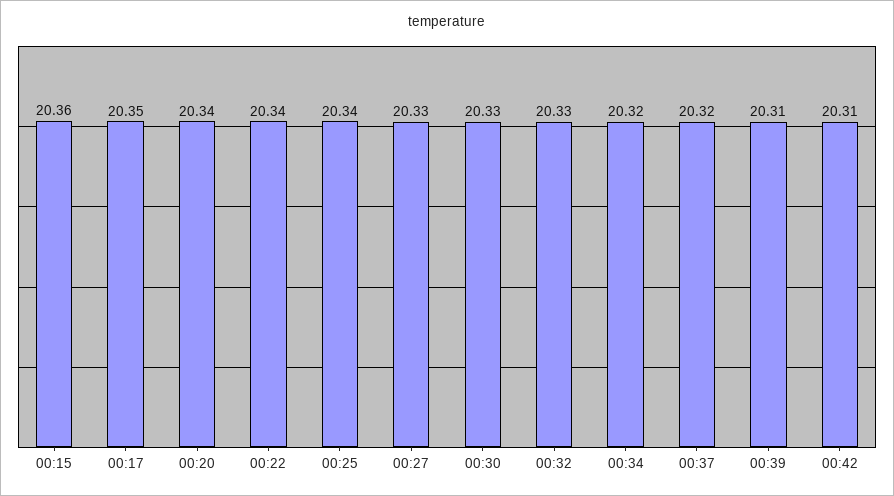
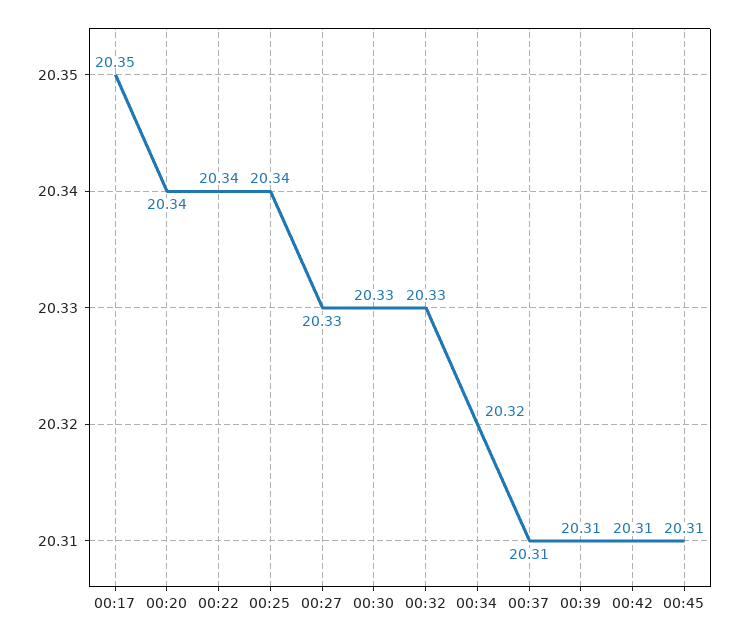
00:15: 20.36 -> none
00:37: 20.32 -> 20.31
00:45: none -> 20.31

